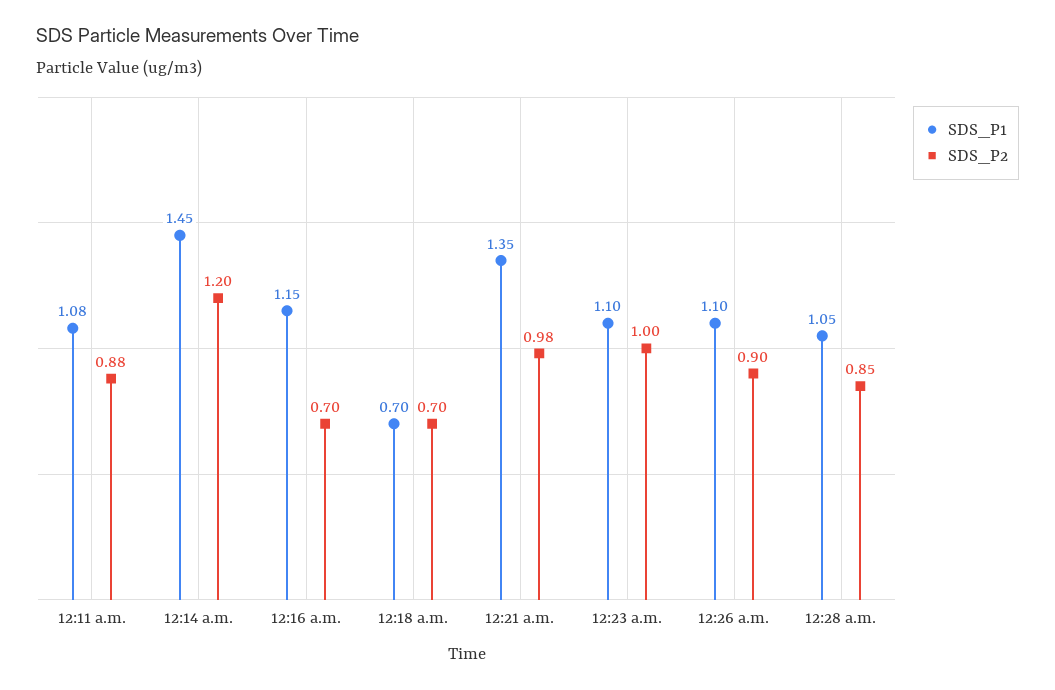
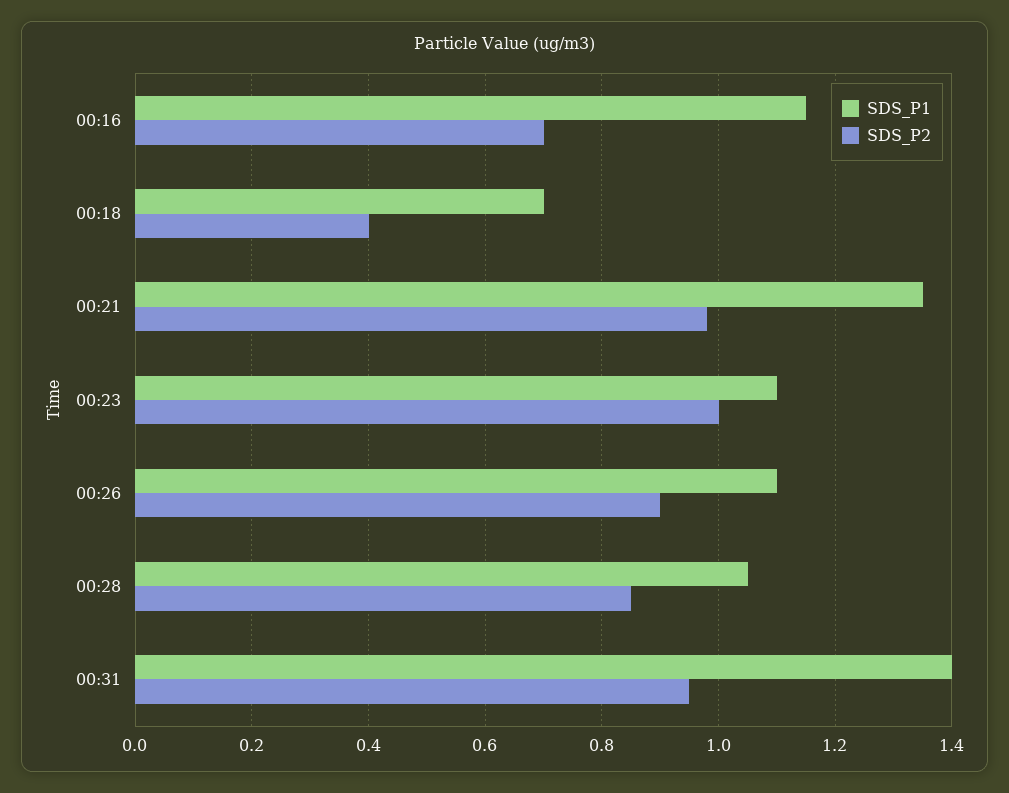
SDS_P1, 12:11 a.m.: 1.08 -> none
SDS_P2, 12:11 a.m.: 0.88 -> none
SDS_P1, 12:14 a.m.: 1.45 -> none
SDS_P2, 12:14 a.m.: 1.2 -> none
SDS_P2, 12:18 a.m.: 0.7 -> 0.4
SDS_P1, 00:31: none -> 1.4
SDS_P2, 00:31: none -> 0.95

